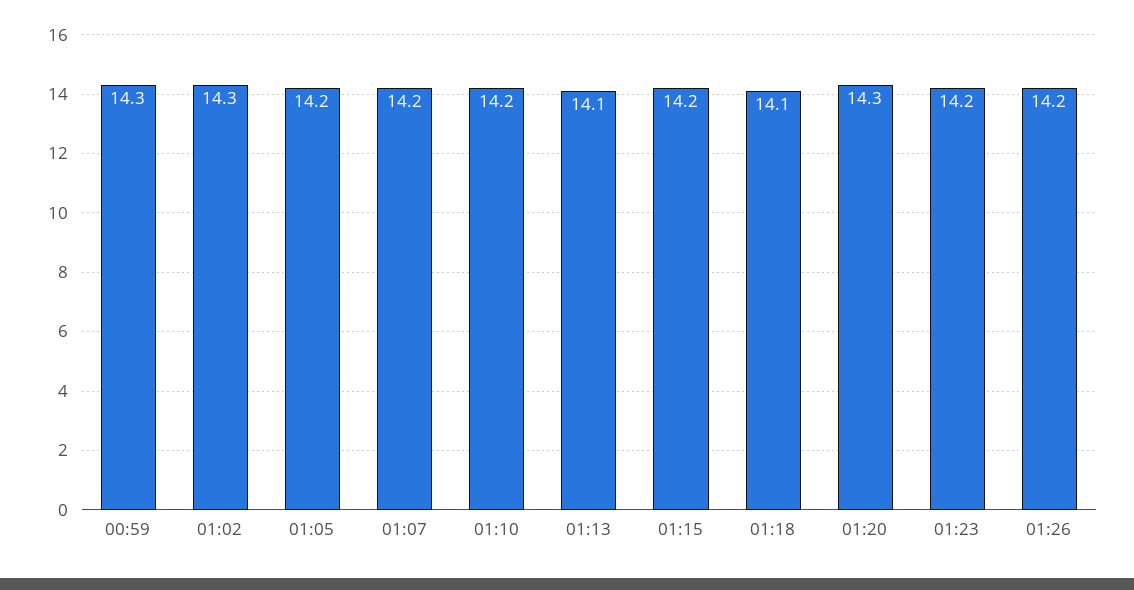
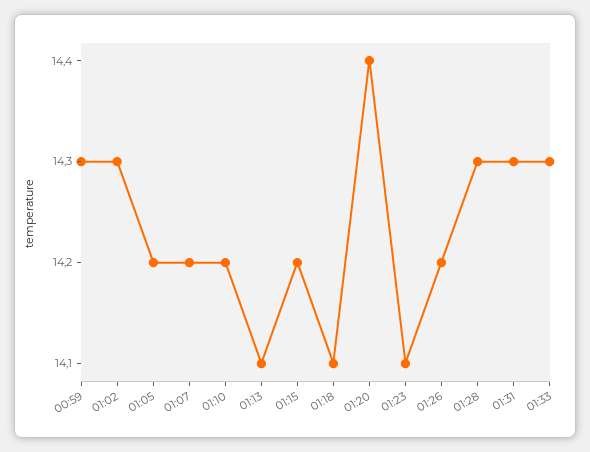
01:20: 14.3 -> 14.4
01:23: 14.2 -> 14.1
01:28: none -> 14.3
01:31: none -> 14.3
01:33: none -> 14.3

